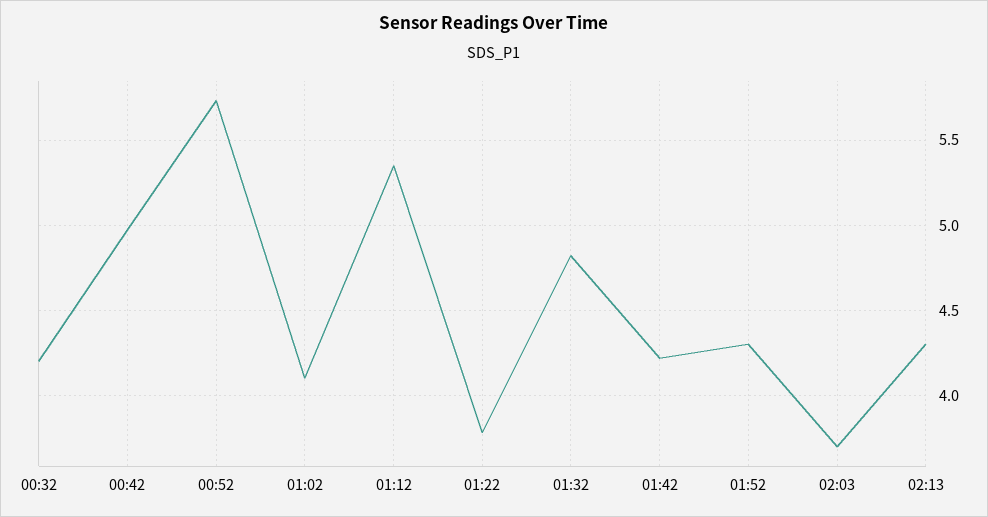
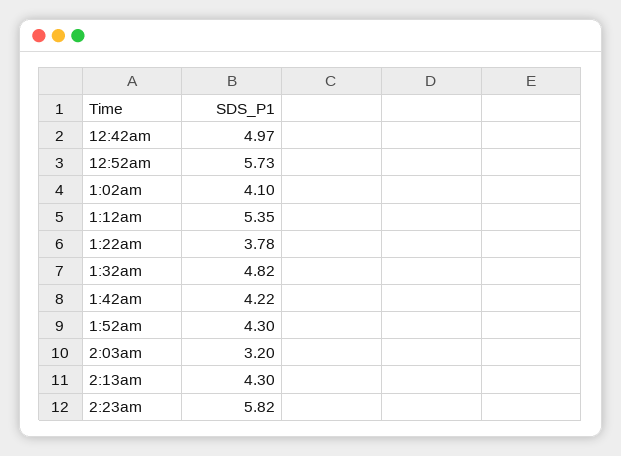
00:32: 4.2 -> none
02:03: 3.7 -> 3.2
2:23am: none -> 5.82

